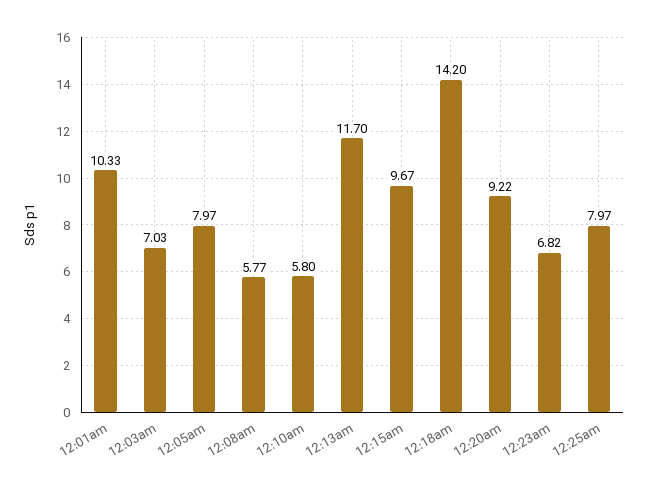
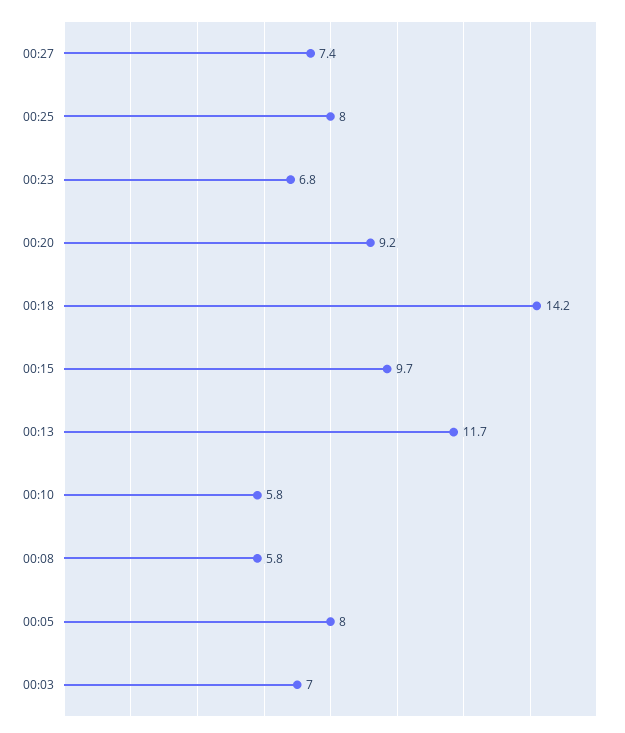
12:01am: 10.33 -> none
00:27: none -> 7.4

